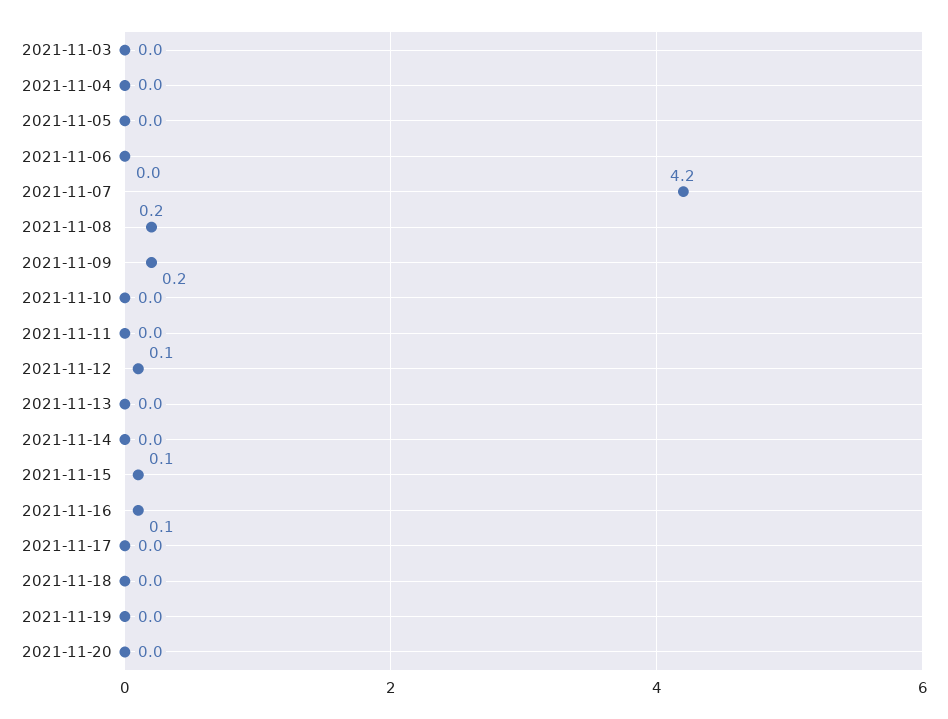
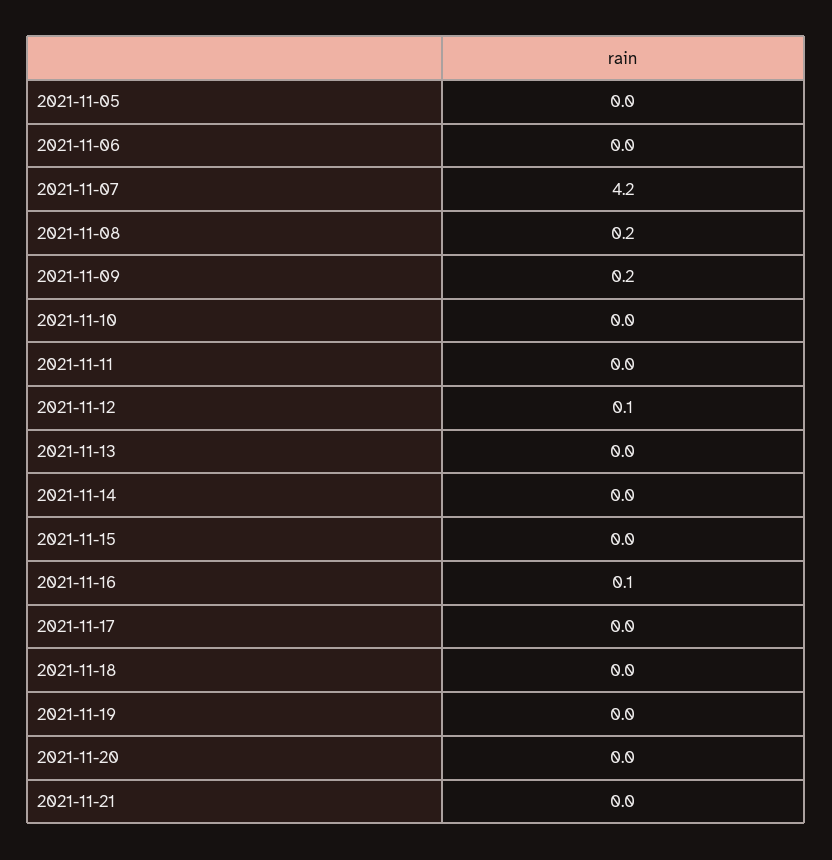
2021-11-03: 0 -> none
2021-11-04: 0 -> none
2021-11-15: 0.1 -> 0
2021-11-21: none -> 0

